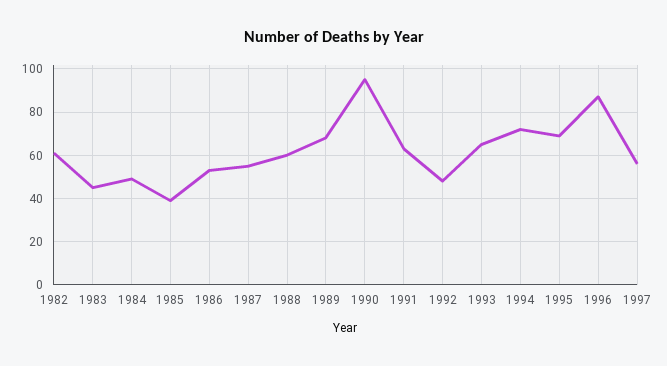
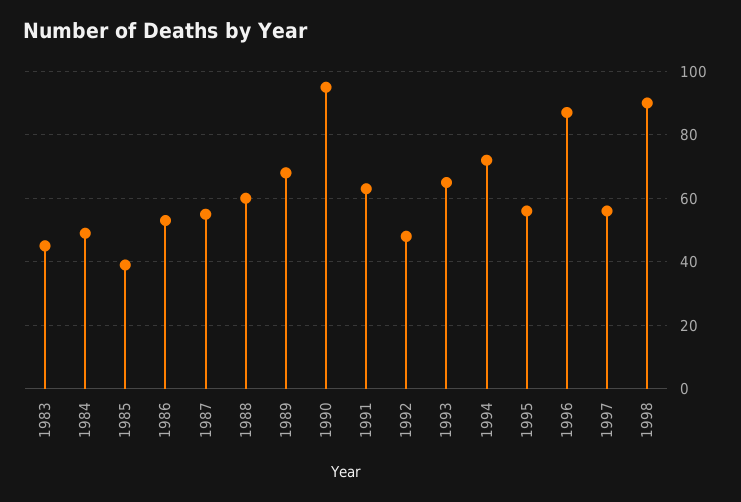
1982: 60 -> none
1995: 70 -> 55
1998: none -> 90

